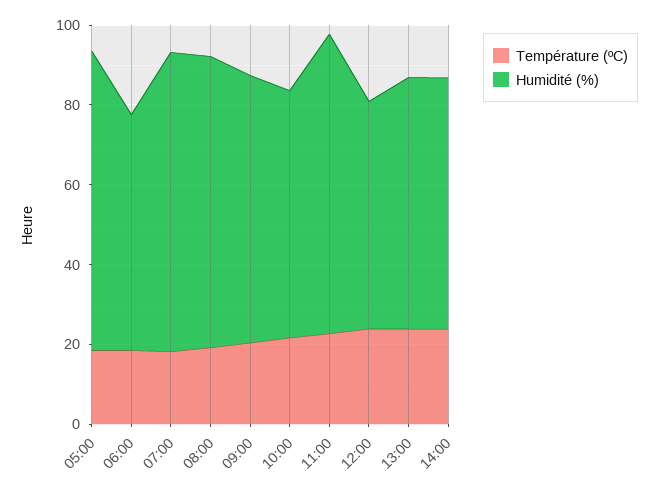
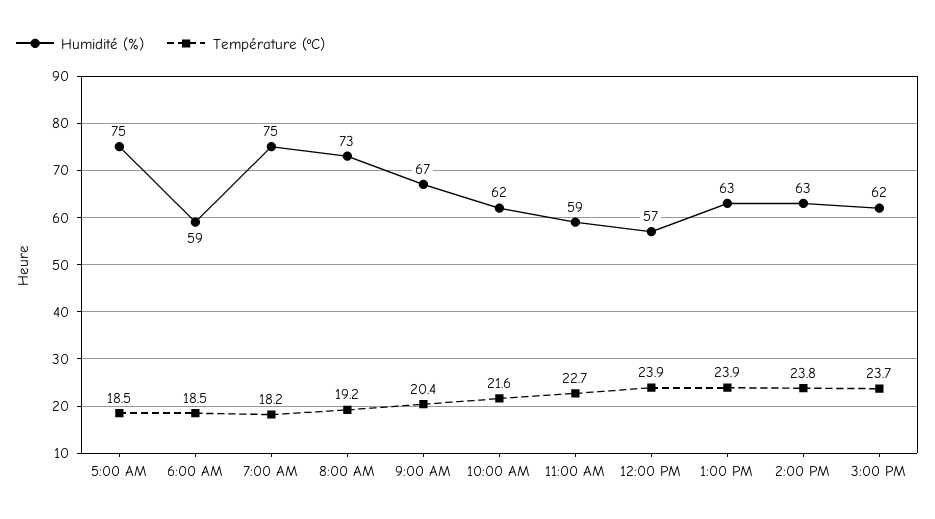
Humidité (%), 11:00: 75 -> 59
Humidité (%), 3:00 PM: none -> 62
Température (ºC), 3:00 PM: none -> 23.7

